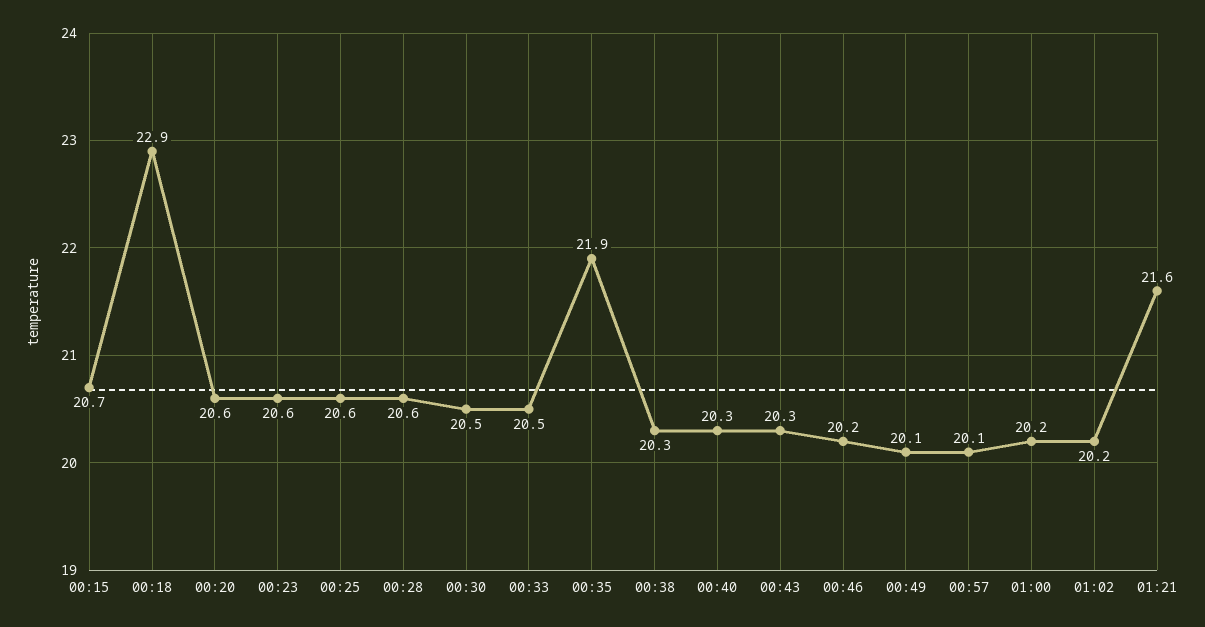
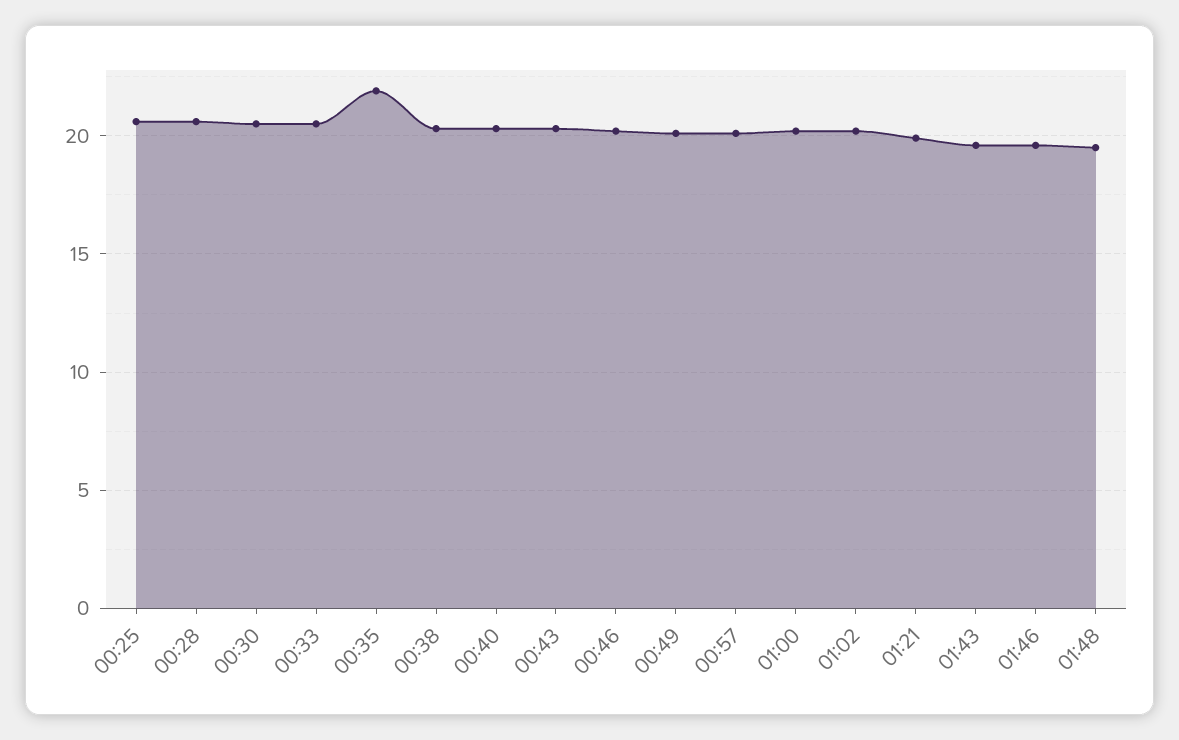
00:15: 20.7 -> none
00:18: 22.9 -> none
00:20: 20.6 -> none
00:23: 20.6 -> none
01:21: 21.6 -> 20
01:43: none -> 19.5
01:46: none -> 19.5
01:48: none -> 19.5

